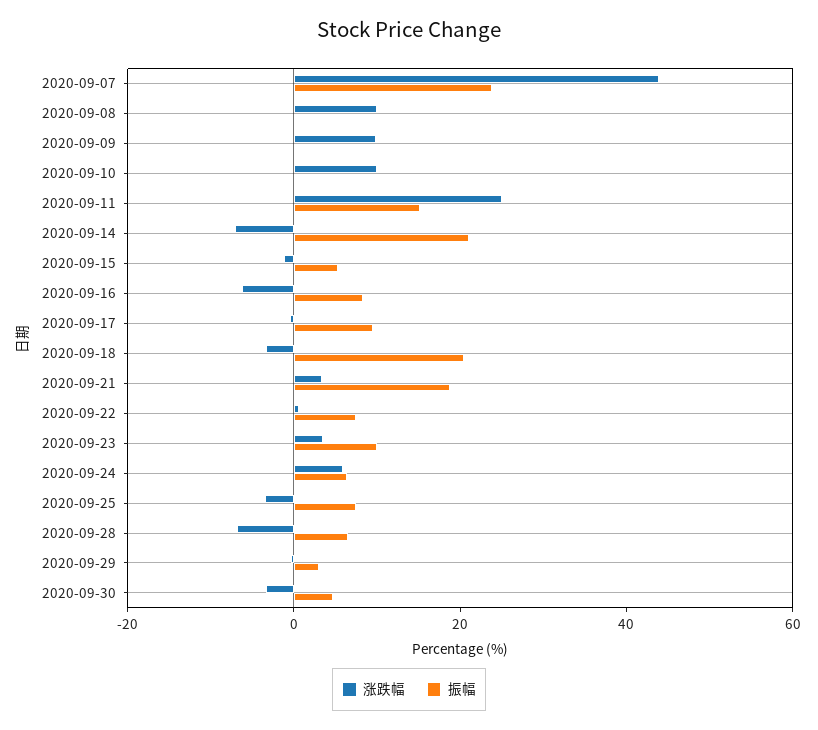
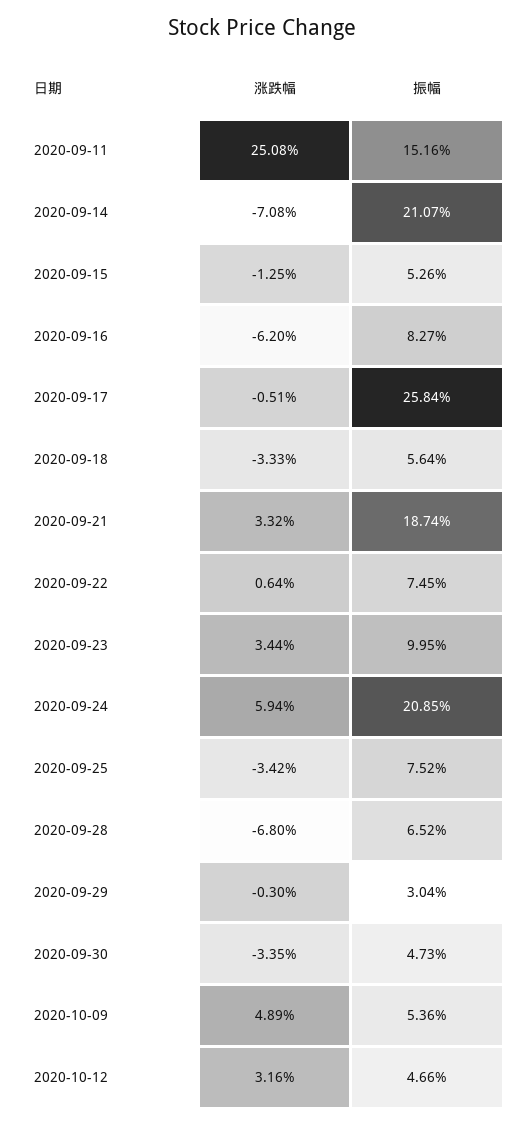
涨跌幅, 2020-09-07: 45 -> none
振幅, 2020-09-07: 25 -> none
涨跌幅, 2020-09-08: 10 -> none
振幅, 2020-09-08: 0 -> none
涨跌幅, 2020-09-09: 10 -> none
振幅, 2020-09-09: 0 -> none
涨跌幅, 2020-09-10: 10 -> none
振幅, 2020-09-10: 0 -> none
振幅, 2020-09-17: 10 -> 25.84
振幅, 2020-09-18: 20 -> 5.64
振幅, 2020-09-24: 5 -> 20.85
涨跌幅, 2020-10-09: none -> 4.89
振幅, 2020-10-09: none -> 5.36
涨跌幅, 2020-10-12: none -> 3.16
振幅, 2020-10-12: none -> 4.66

